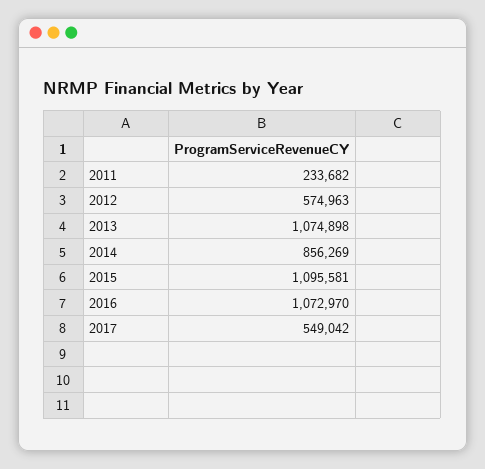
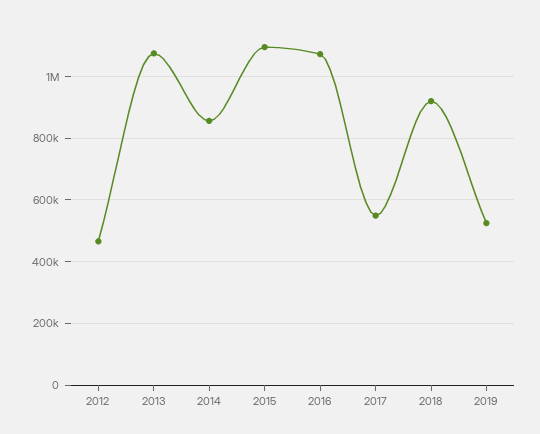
2011: 233682 -> none
2012: 574963 -> 460000
2018: none -> 920000
2019: none -> 520000

